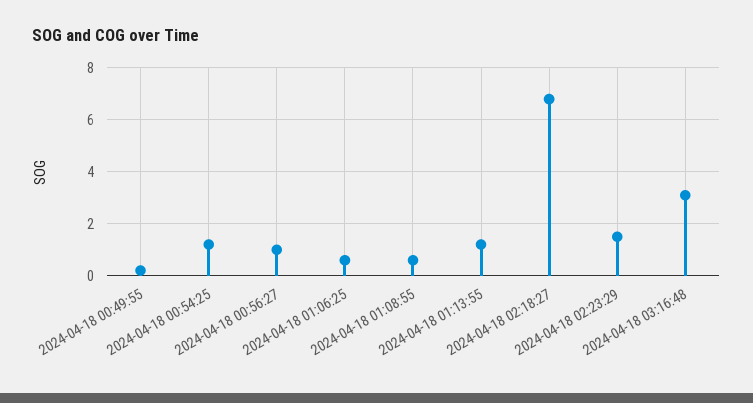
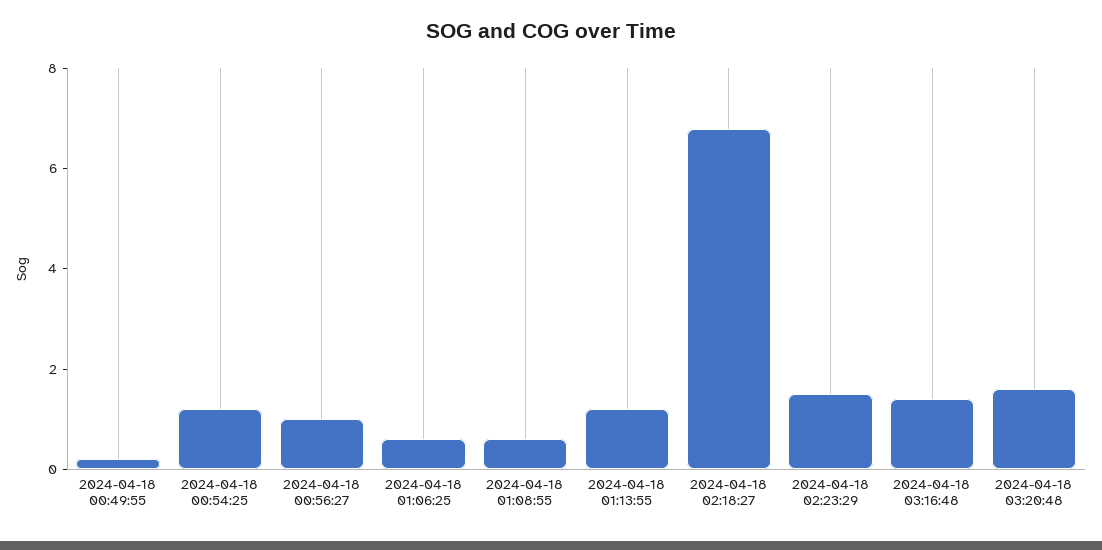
2024-04-18 03:16:48: 3 -> 1.5
2024-04-18 03:20:48: none -> 1.5

